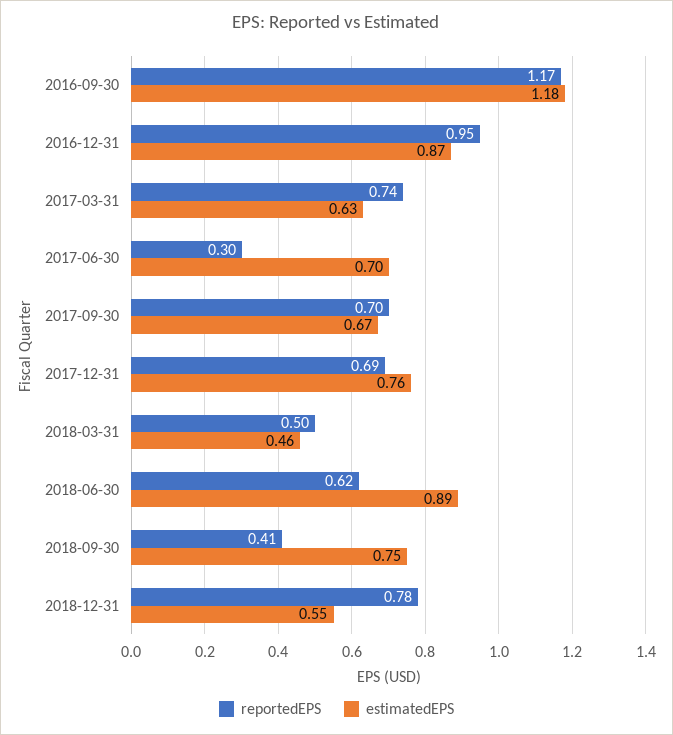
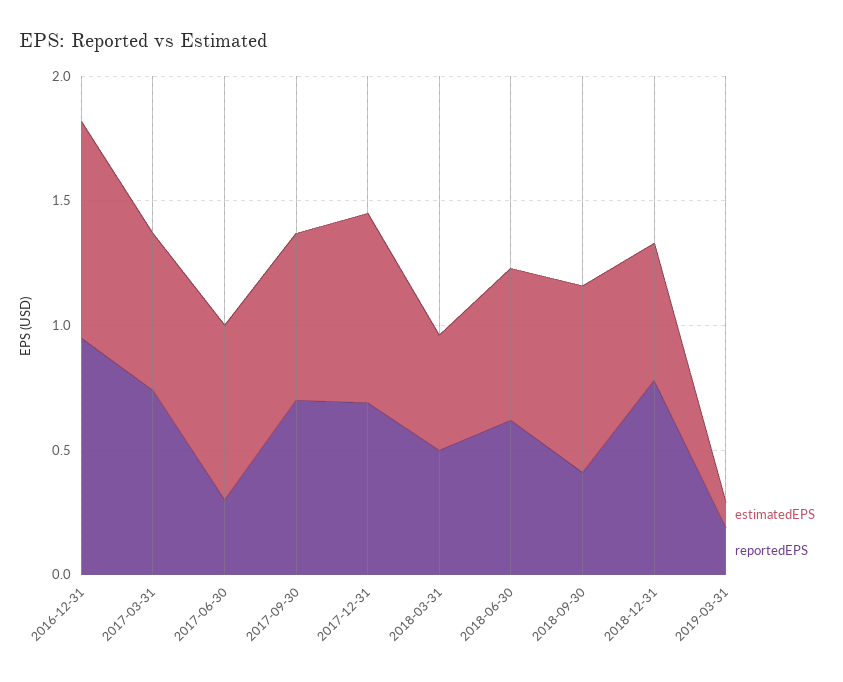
reportedEPS, 2016-09-30: 1.17 -> none
estimatedEPS, 2016-09-30: 1.18 -> none
estimatedEPS, 2018-06-30: 0.89 -> 0.6
estimatedEPS, 2019-03-31: none -> 0.1
reportedEPS, 2019-03-31: none -> 0.2

